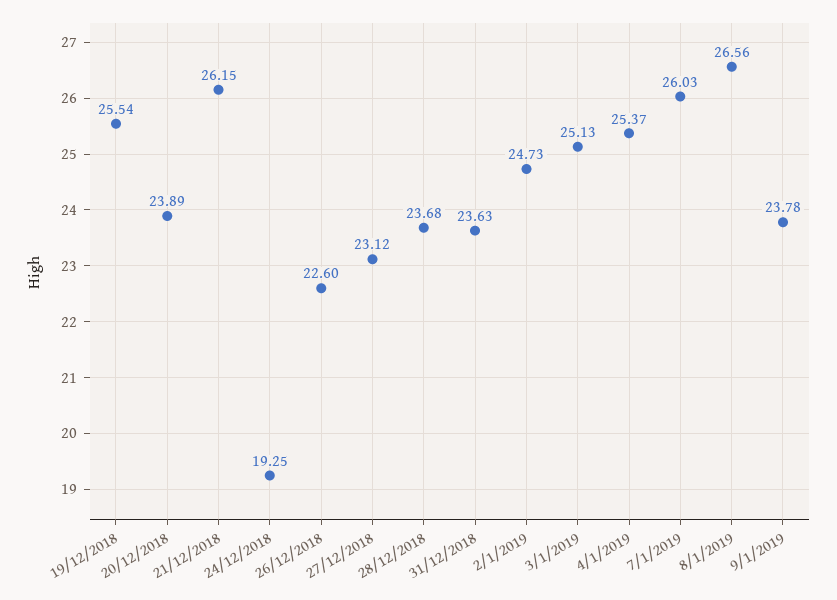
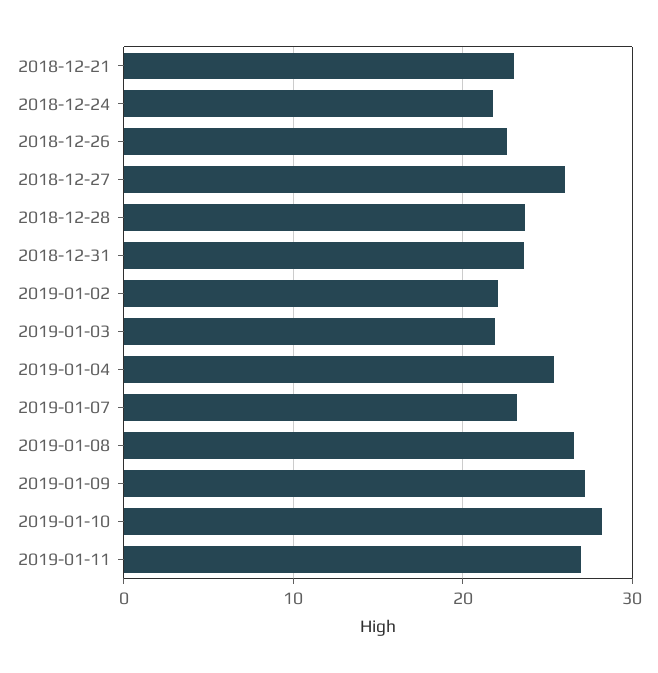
19/12/2018: 25.54 -> none
20/12/2018: 23.89 -> none
21/12/2018: 26.15 -> 23
24/12/2018: 19.25 -> 22
27/12/2018: 23.12 -> 26
2/1/2019: 24.73 -> 22
3/1/2019: 25.13 -> 22
7/1/2019: 26.03 -> 23
9/1/2019: 23.78 -> 27
2019-01-10: none -> 28
2019-01-11: none -> 27

